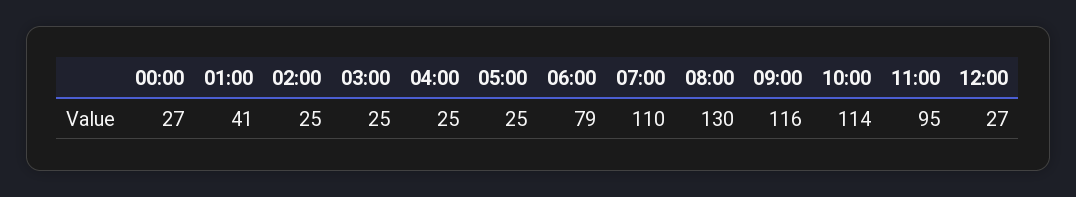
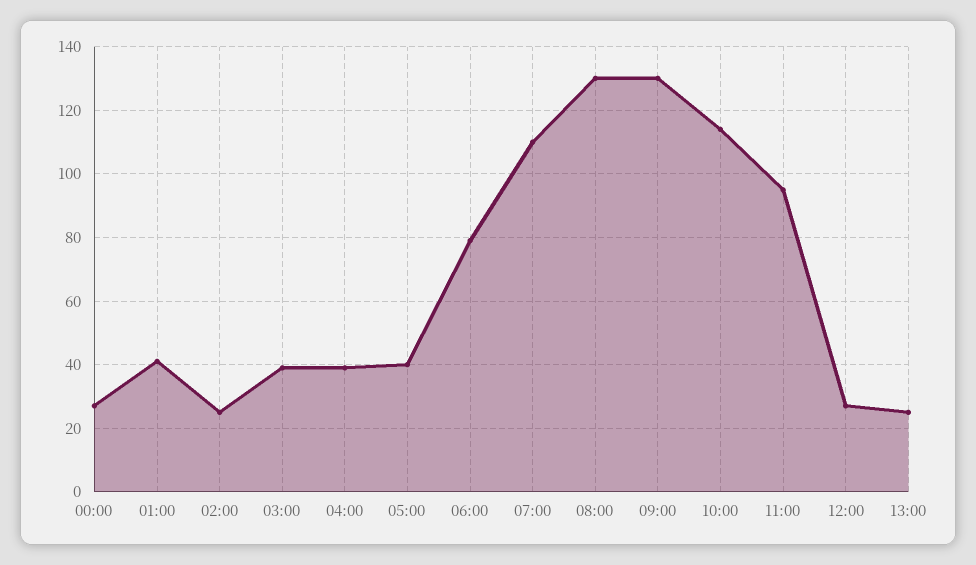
03:00: 25 -> 40
04:00: 25 -> 40
05:00: 25 -> 40
09:00: 116 -> 130
13:00: none -> 25

